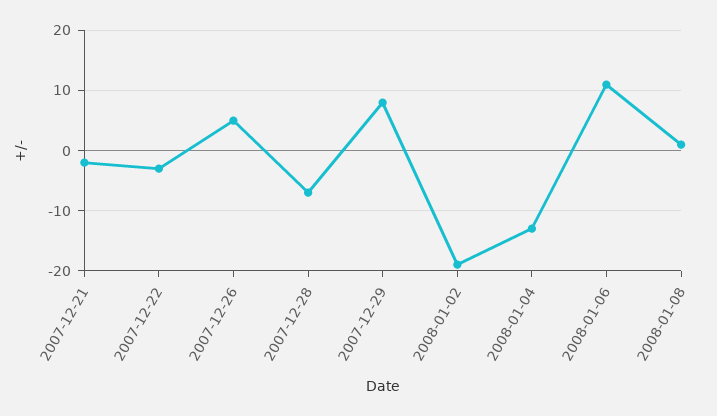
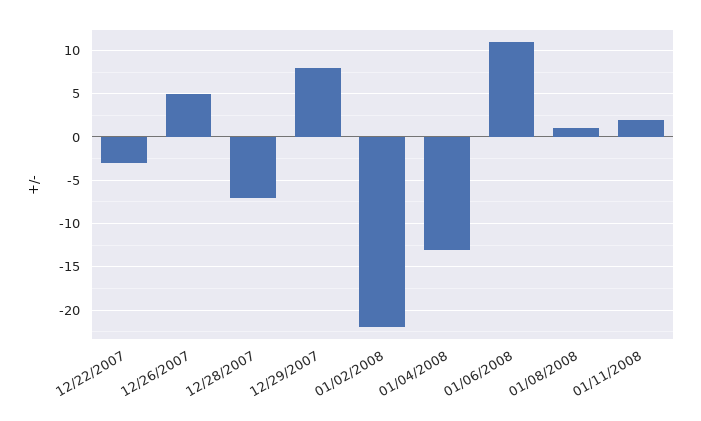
2007-12-21: -2 -> none
2008-01-02: -19 -> -22
01/11/2008: none -> 2

